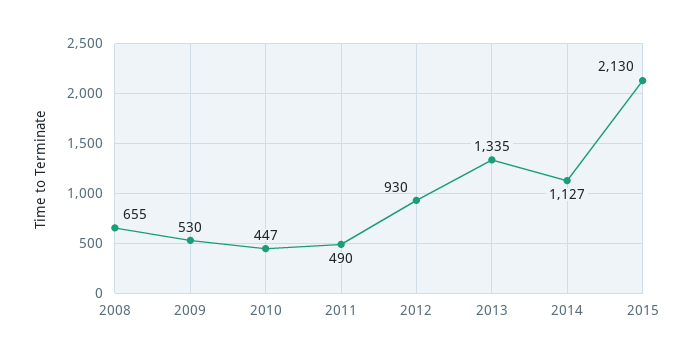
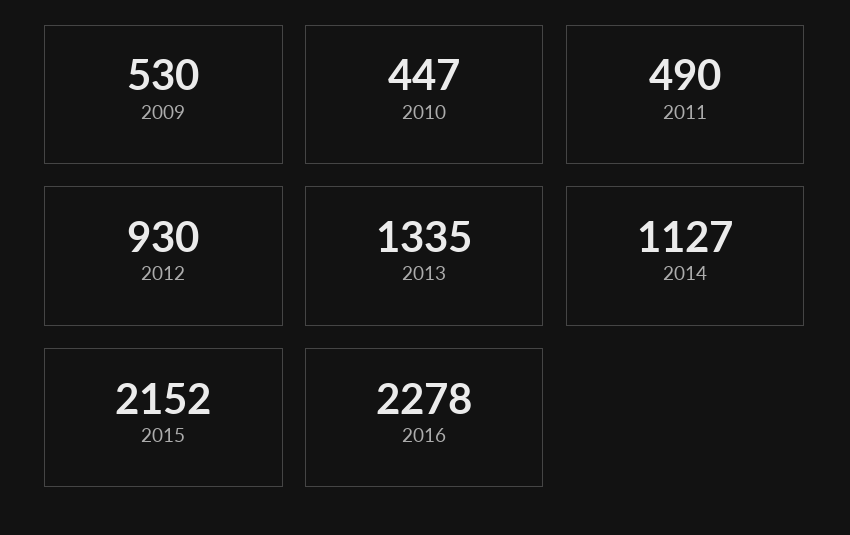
2008: 655 -> none
2015: 2130 -> 2152
2016: none -> 2278

